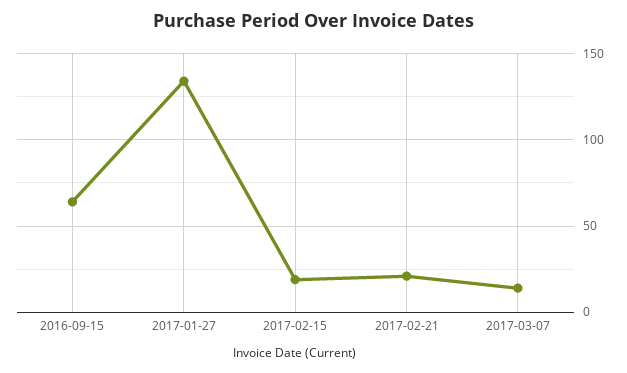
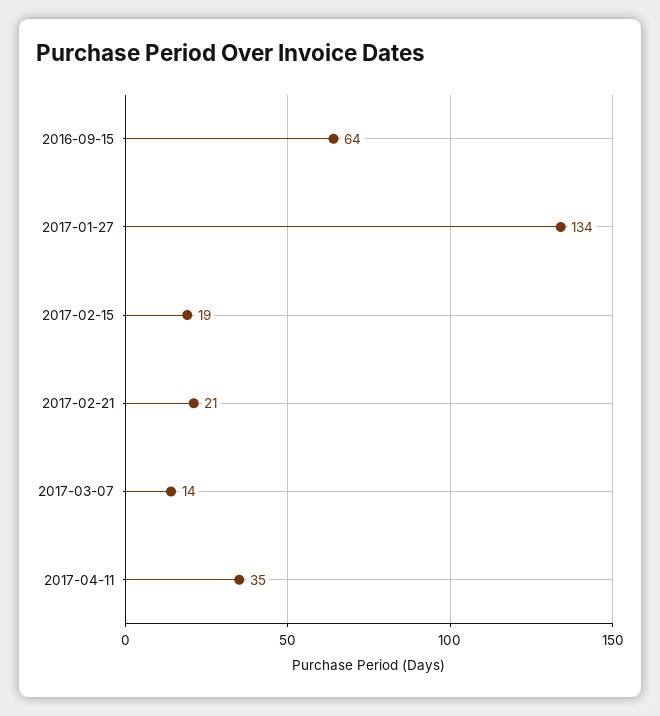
2017-04-11: none -> 35

